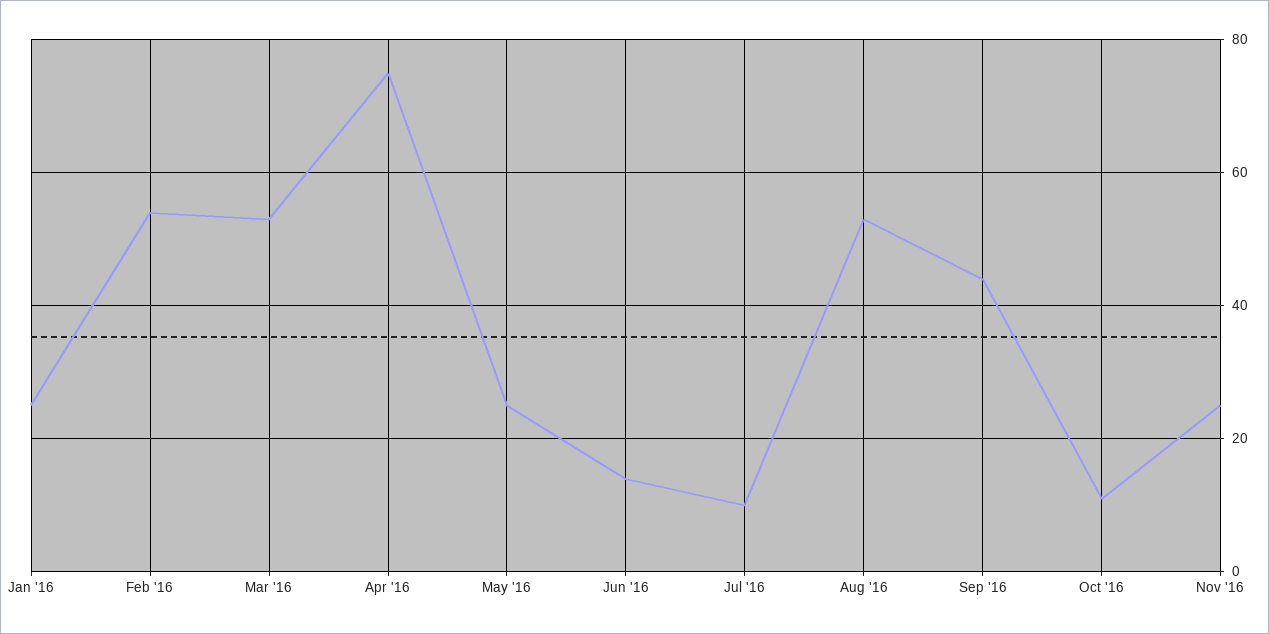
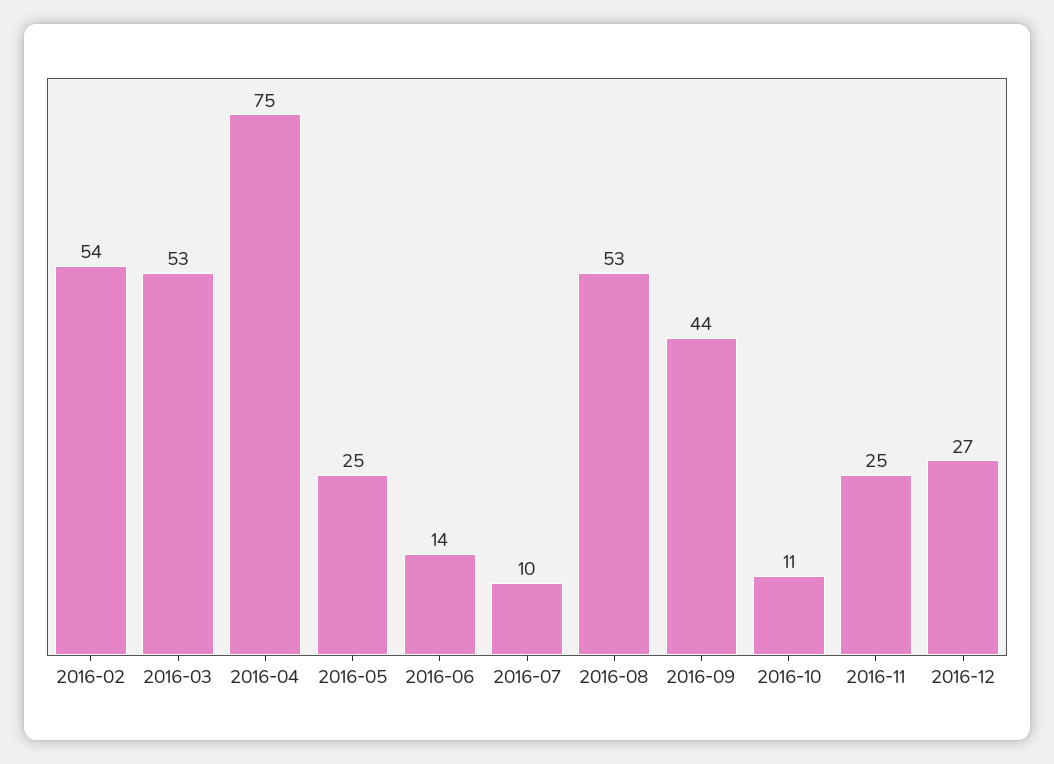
Jan '16: 25 -> none
2016-12: none -> 27

